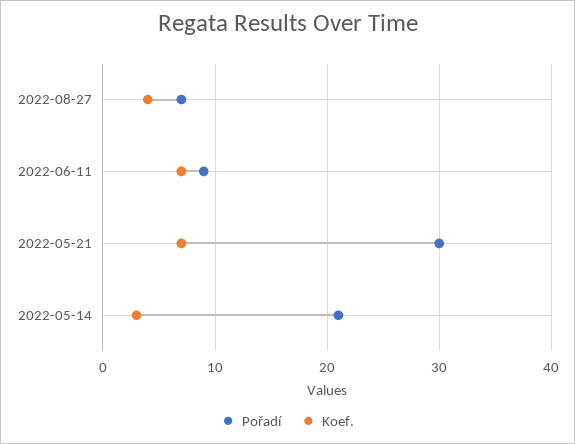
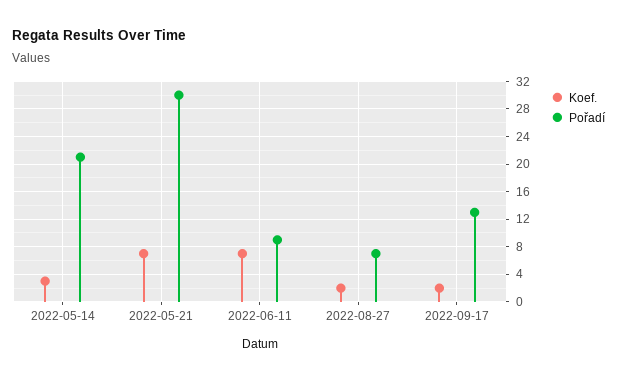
Koef., 2022-08-27: 4 -> 2
Koef., 2022-09-17: none -> 2
Pořadí, 2022-09-17: none -> 13

